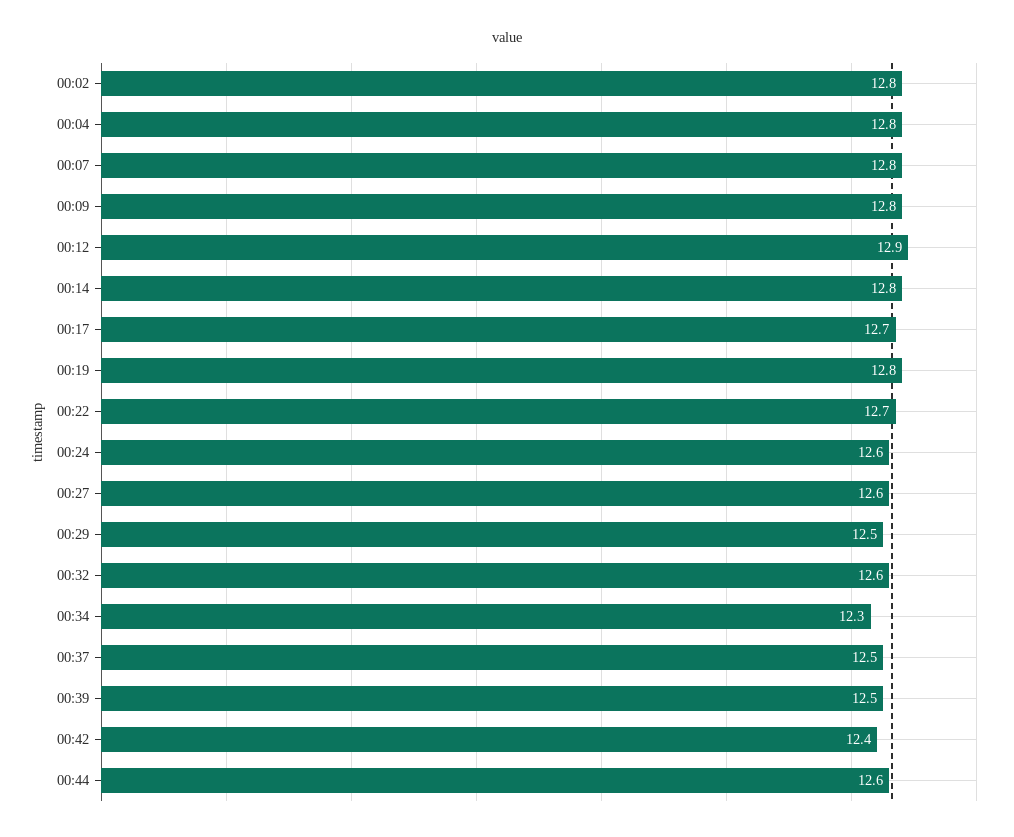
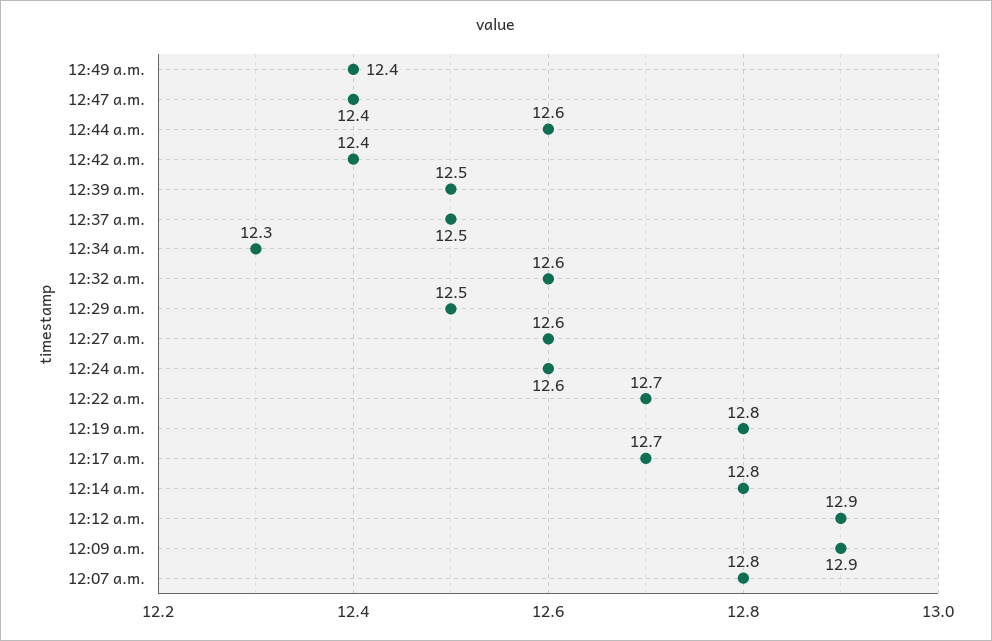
00:02: 12.8 -> none
00:04: 12.8 -> none
00:09: 12.8 -> 12.9
12:49 a.m.: none -> 12.4
12:47 a.m.: none -> 12.4

